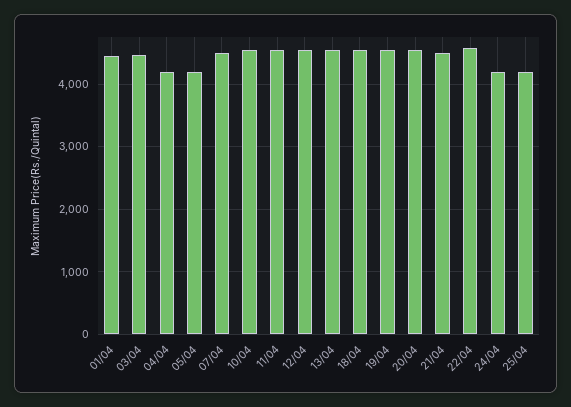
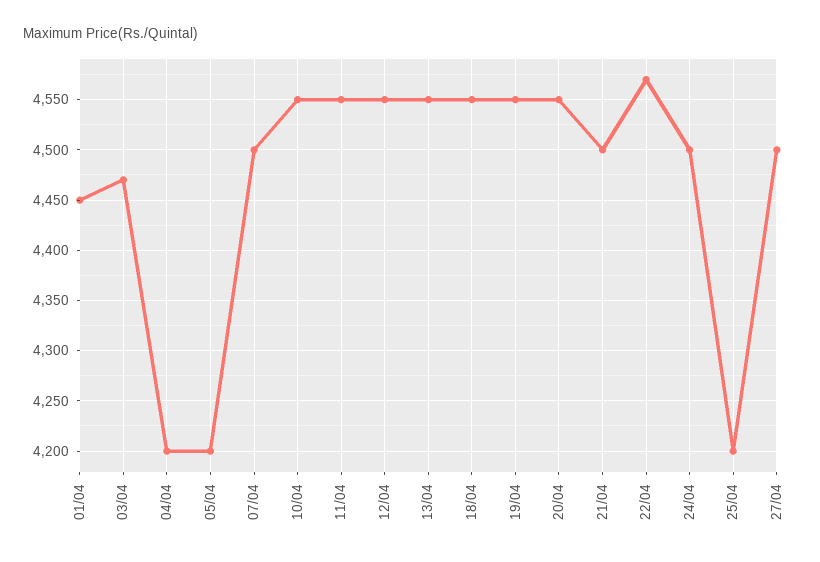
24/04: 4200 -> 4500
27/04: none -> 4500

